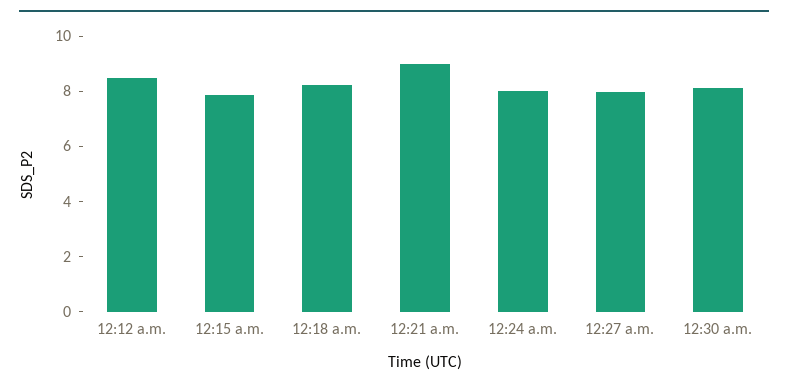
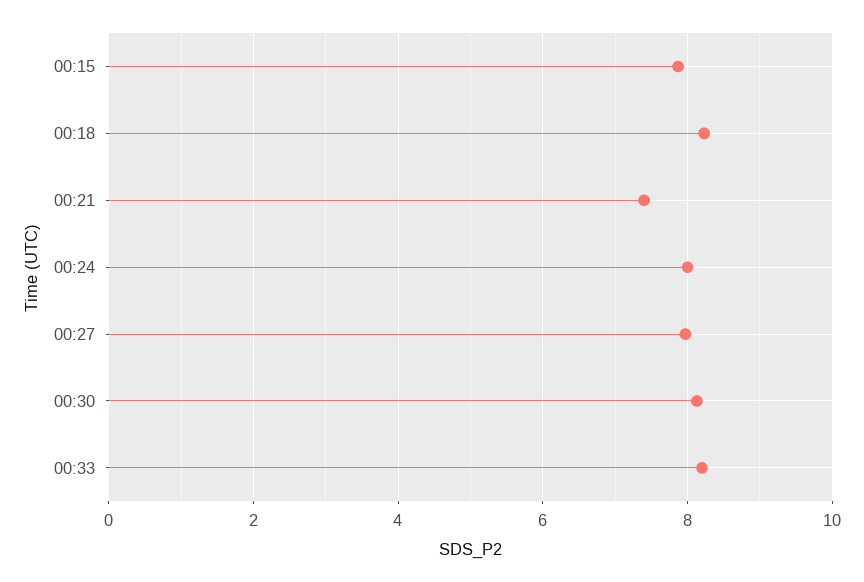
12:12 a.m.: 8.5 -> none
12:21 a.m.: 9 -> 7.4
00:33: none -> 8.2

